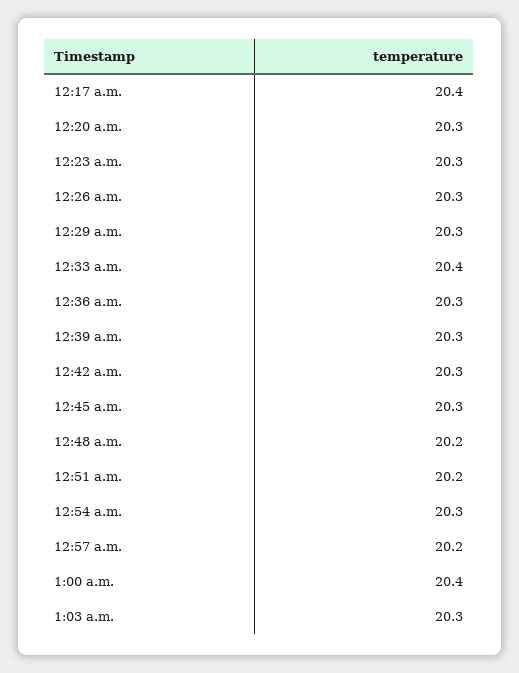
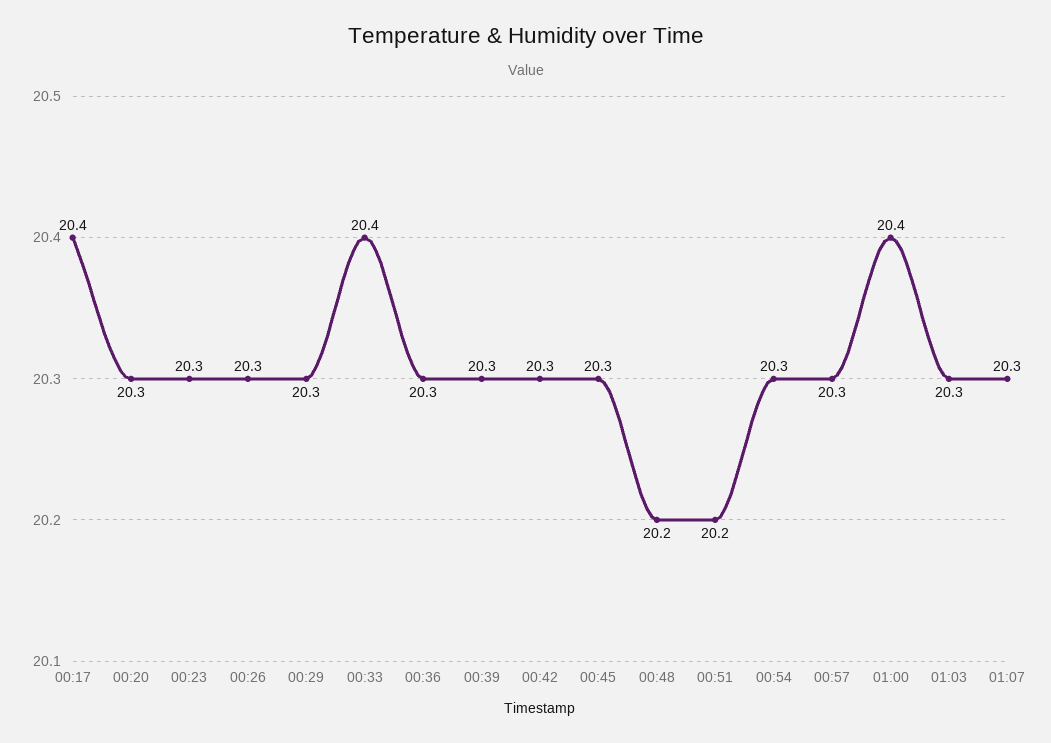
12:57 a.m.: 20.2 -> 20.3
01:07: none -> 20.3

